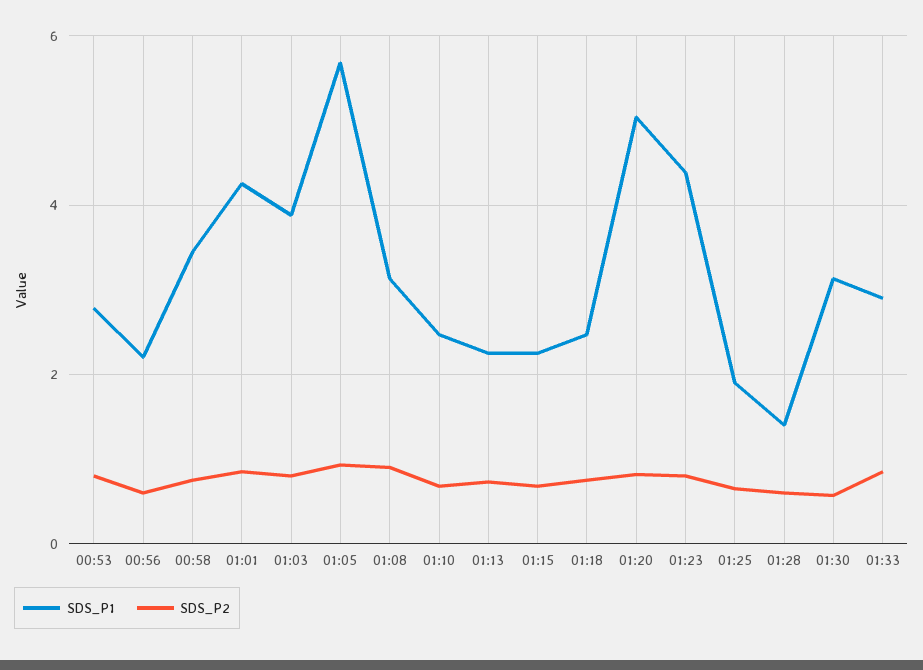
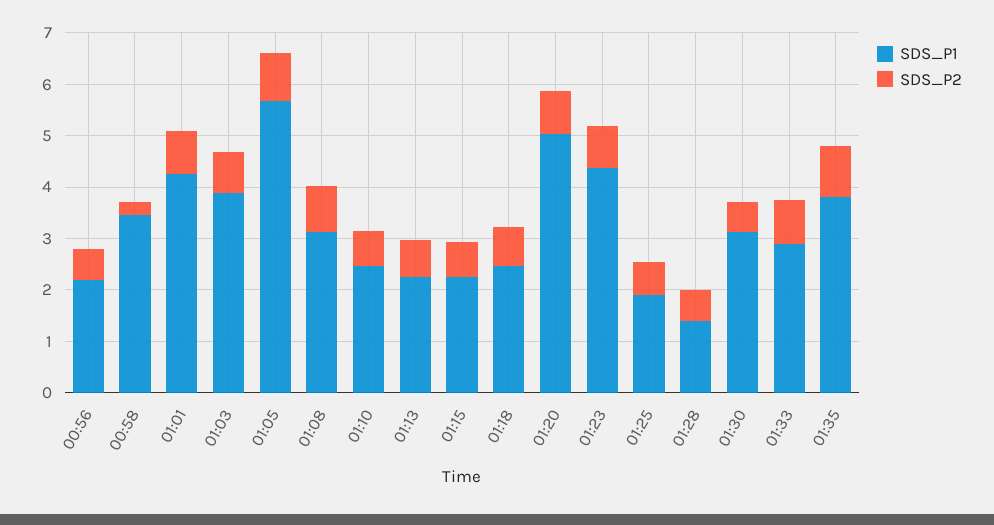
SDS_P1, 00:53: 2.8 -> none
SDS_P2, 00:53: 0.8 -> none
SDS_P2, 00:58: 0.8 -> 0.2
SDS_P1, 01:35: none -> 3.8
SDS_P2, 01:35: none -> 1

